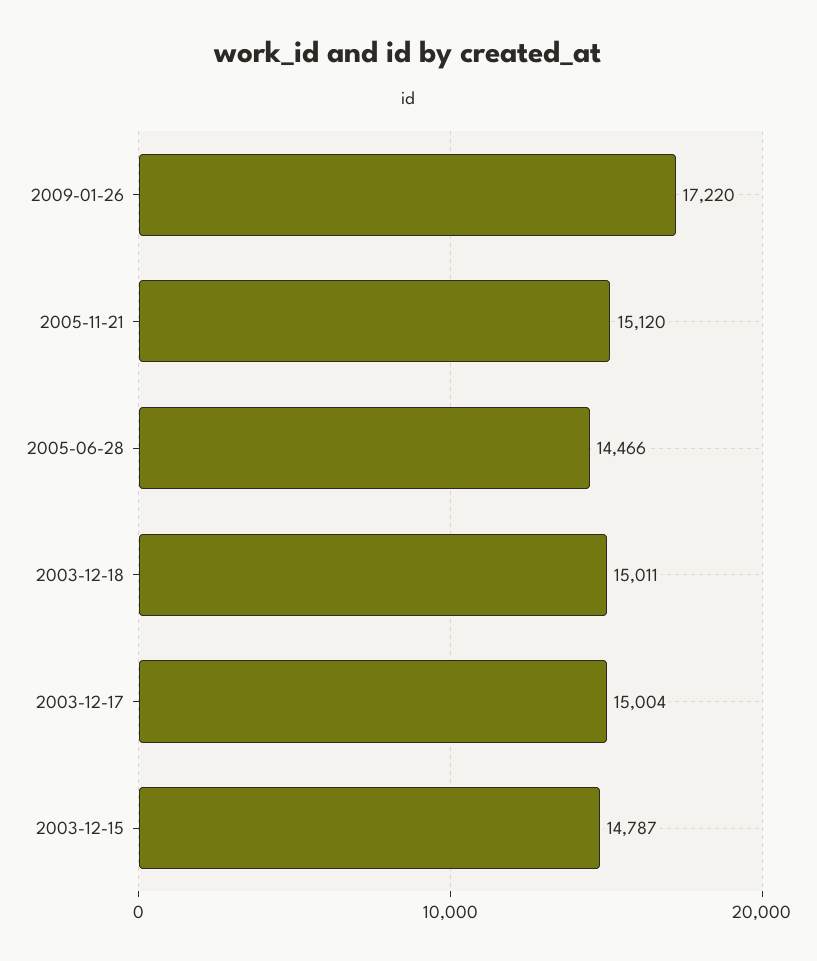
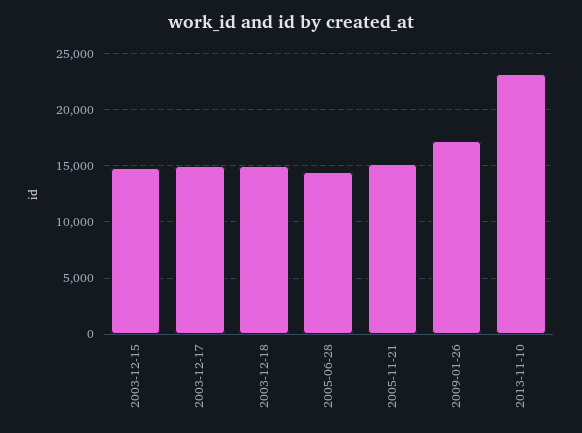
2013-11-10: none -> 23000

